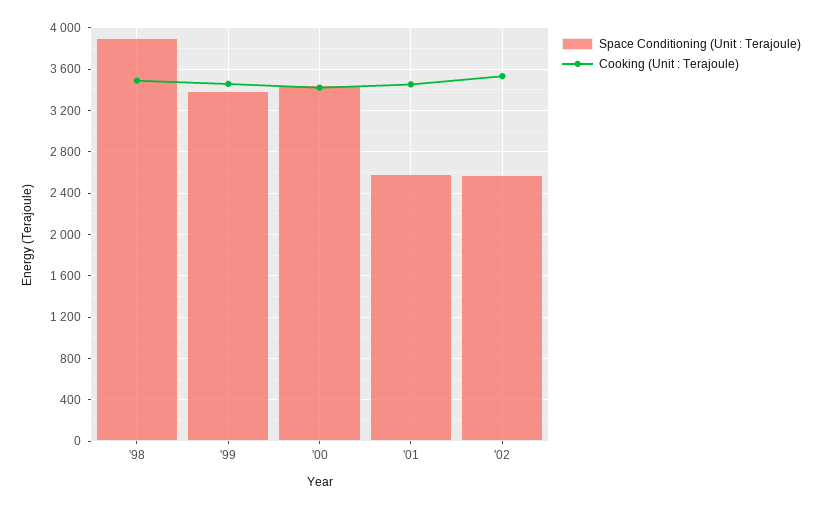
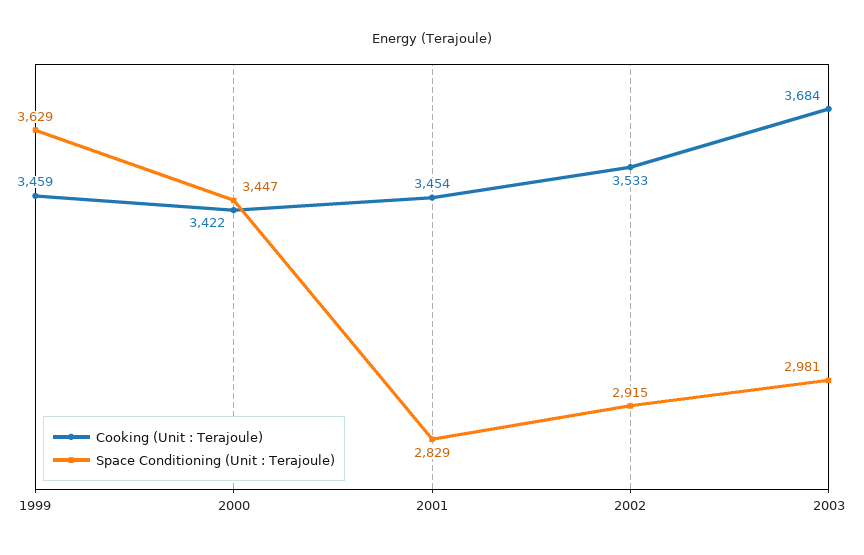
Space Conditioning (Unit : Terajoule), '98: 3900 -> none
Cooking (Unit : Terajoule), '98: 3500 -> none
Space Conditioning (Unit : Terajoule), '99: 3400 -> 3629
Space Conditioning (Unit : Terajoule), '01: 2600 -> 2829
Space Conditioning (Unit : Terajoule), '02: 2600 -> 2915
Cooking (Unit : Terajoule), 2003: none -> 3684
Space Conditioning (Unit : Terajoule), 2003: none -> 2981

